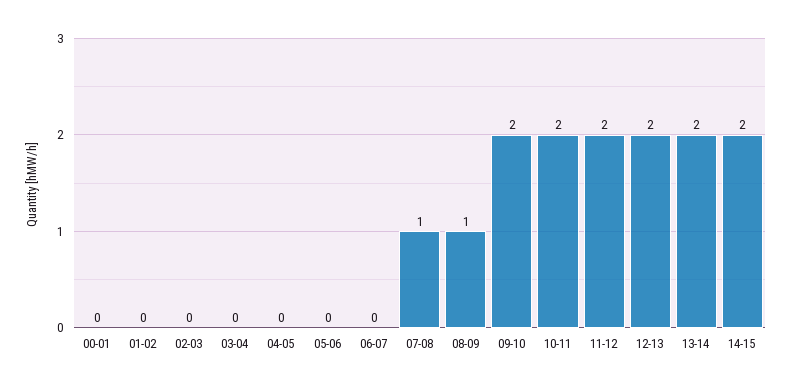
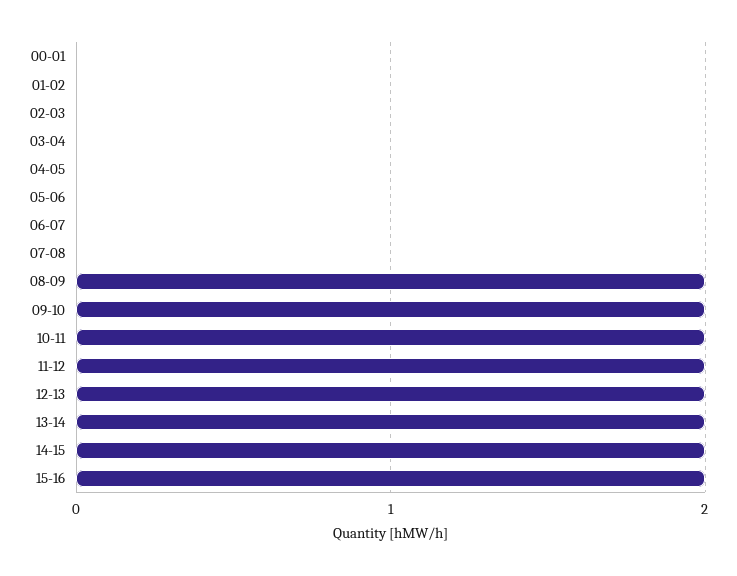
07-08: 1 -> 0
08-09: 1 -> 2
15-16: none -> 2

